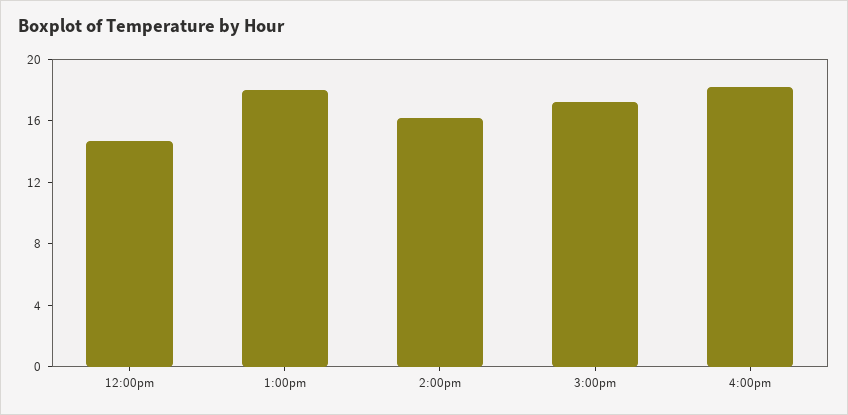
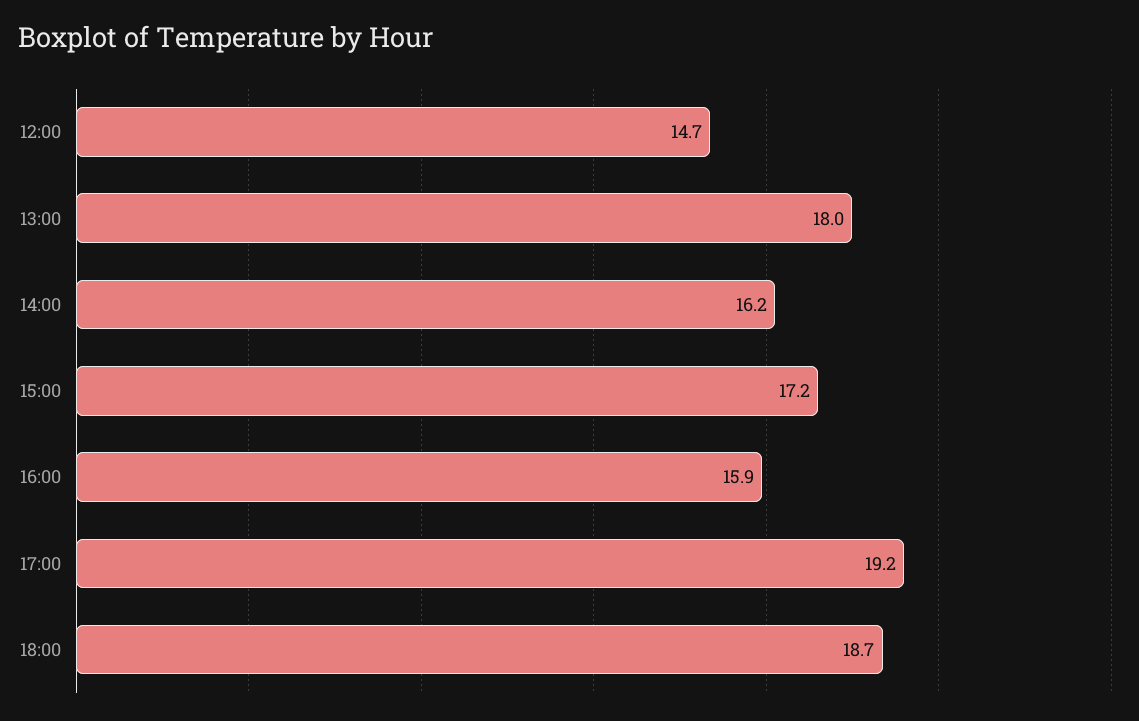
4:00pm: 18 -> 15.9
17:00: none -> 19.2
18:00: none -> 18.7

